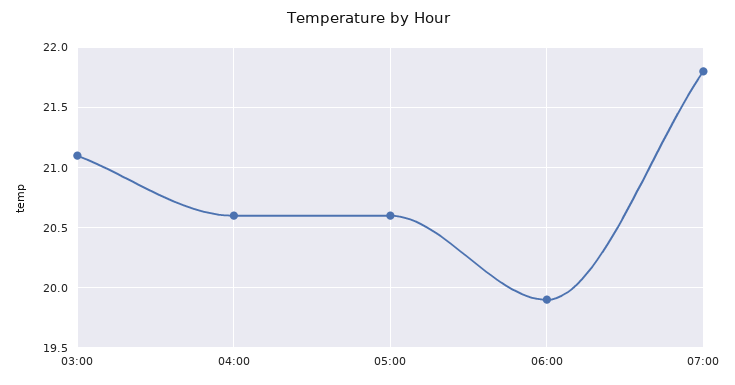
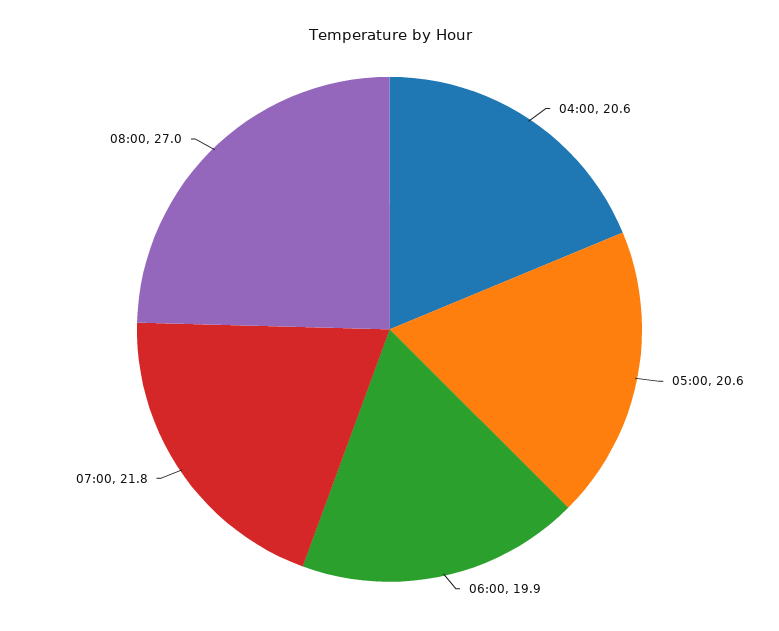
03:00: 21.1 -> none
08:00: none -> 27

